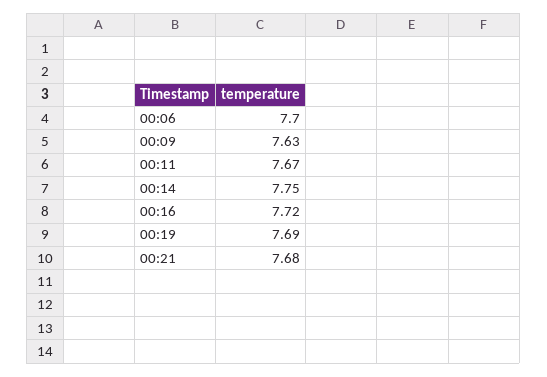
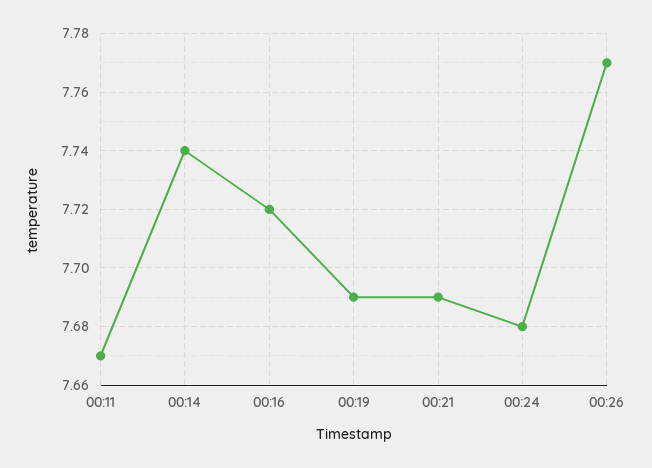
00:06: 7.7 -> none
00:09: 7.63 -> none
00:14: 7.75 -> 7.74
00:21: 7.68 -> 7.69
00:24: none -> 7.68
00:26: none -> 7.77

